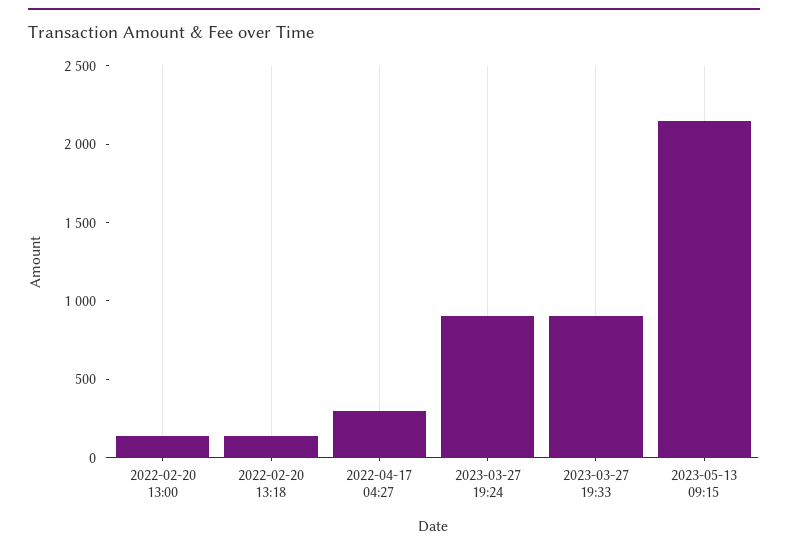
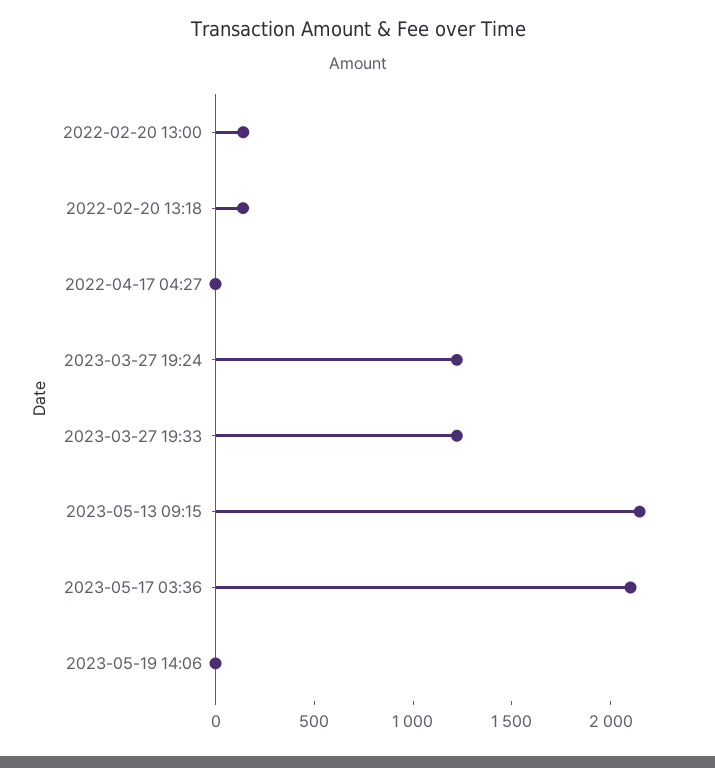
2022-04-17 04:27: 300 -> 0
2023-03-27 19:24: 900 -> 1200
2023-03-27 19:33: 900 -> 1200
2023-05-17 03:36: none -> 2100
2023-05-19 14:06: none -> 0

